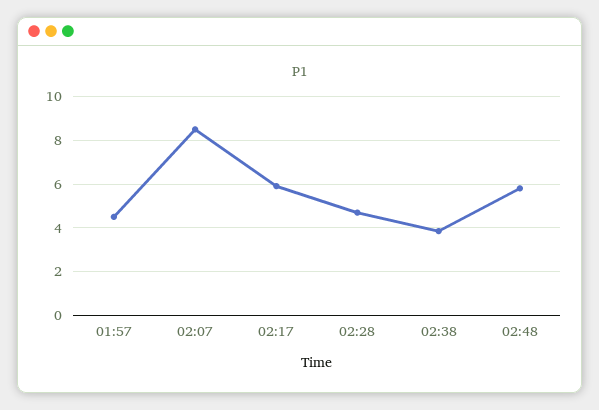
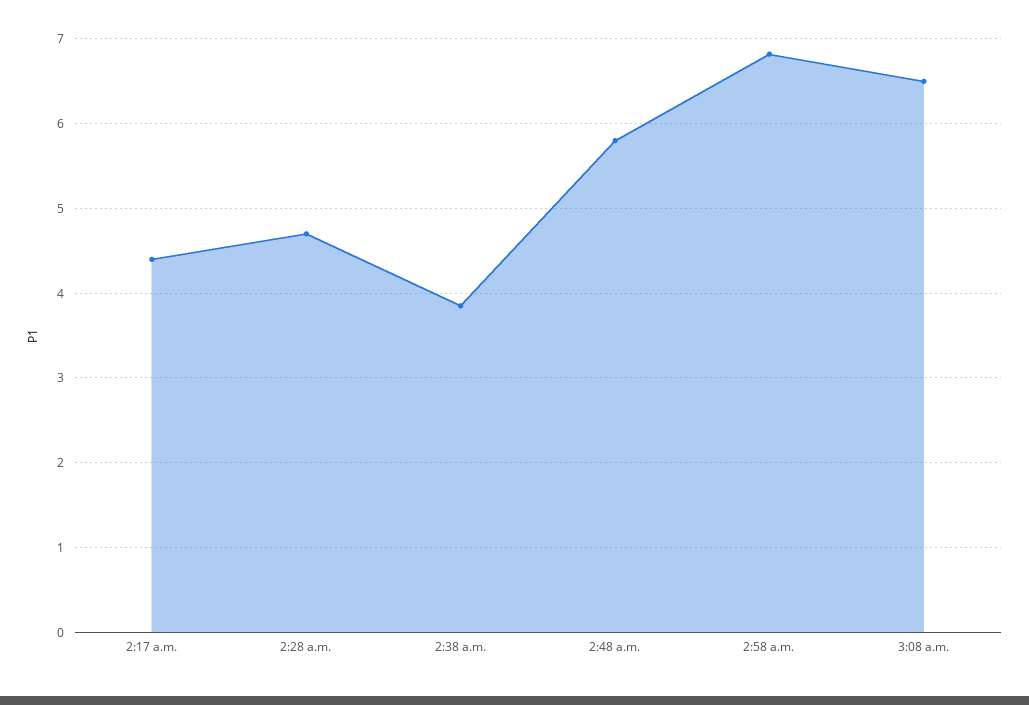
01:57: 4.5 -> none
02:07: 8.5 -> none
02:17: 6 -> 4.4
2:58 a.m.: none -> 6.8
3:08 a.m.: none -> 6.5

